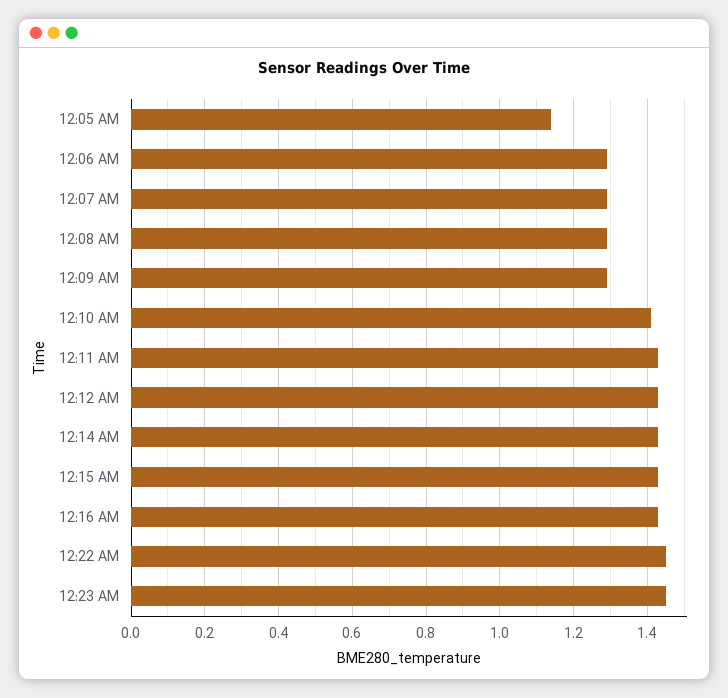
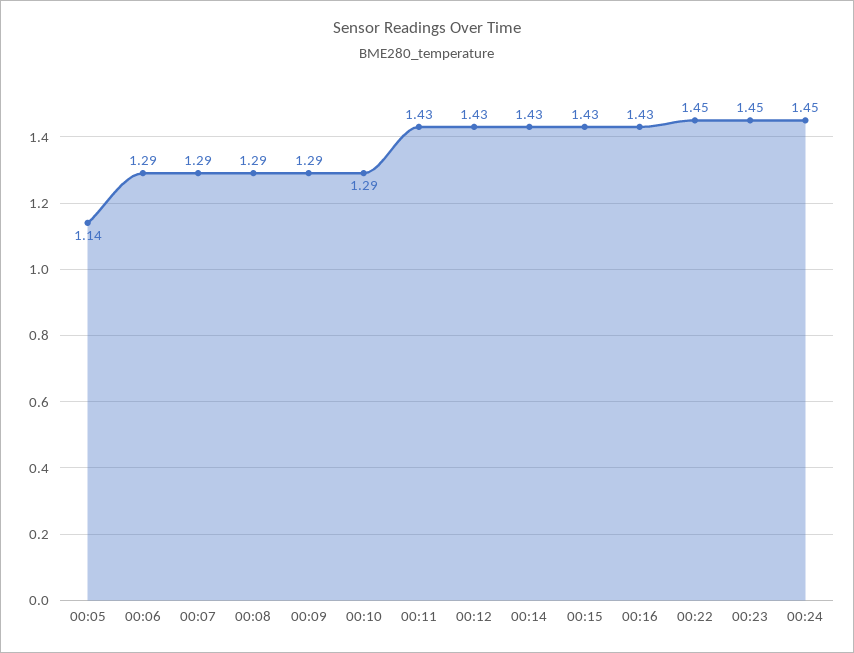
12:10 AM: 1.4 -> 1.29
00:24: none -> 1.45

